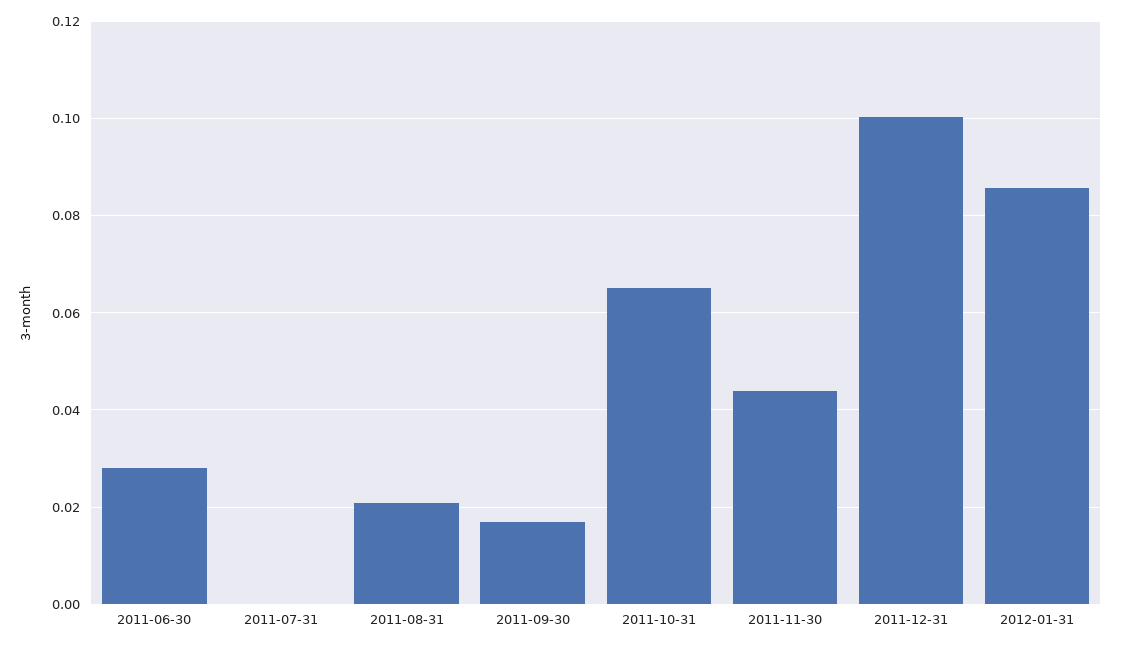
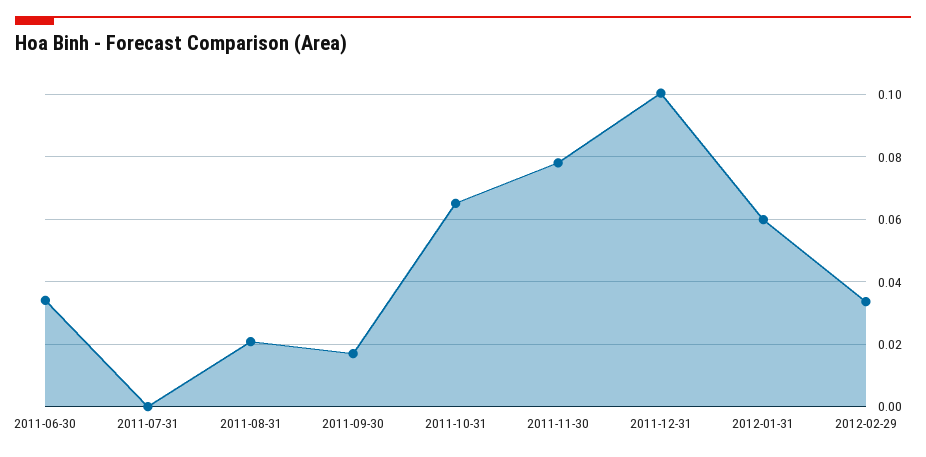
2011-06-30: 0.028 -> 0.034
2011-11-30: 0.044 -> 0.078
2012-01-31: 0.086 -> 0.06
2012-02-29: none -> 0.034

